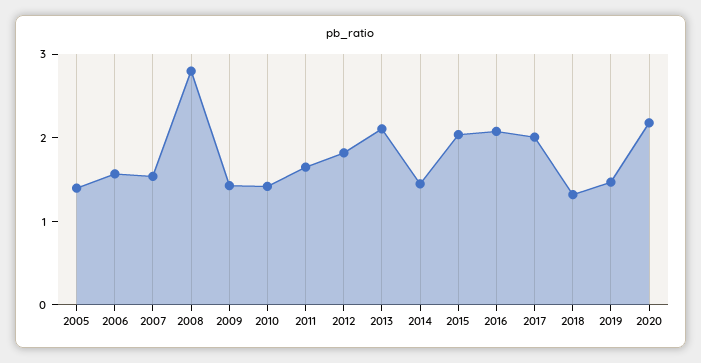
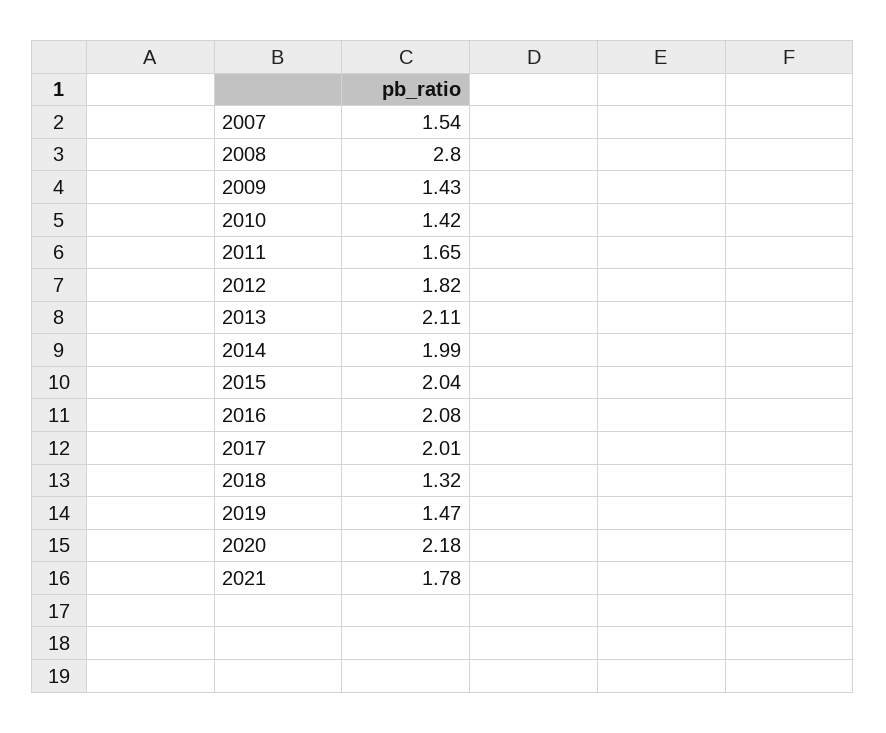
2005: 1.4 -> none
2006: 1.6 -> none
2014: 1.4 -> 1.99
2021: none -> 1.78

